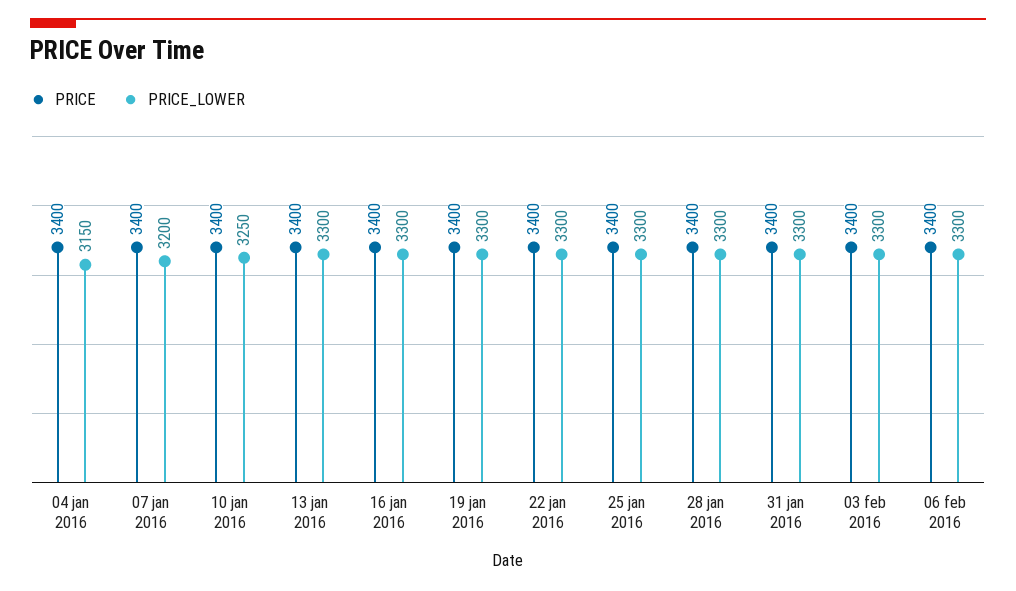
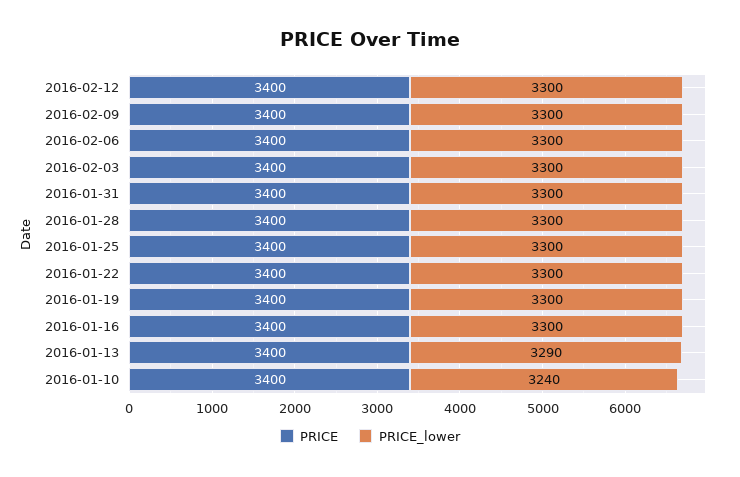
PRICE, 04 jan 2016: 3400 -> none
PRICE_LOWER, 04 jan 2016: 3150 -> none
PRICE, 07 jan 2016: 3400 -> none
PRICE_LOWER, 07 jan 2016: 3200 -> none
PRICE_LOWER, 10 jan 2016: 3250 -> 3240
PRICE_LOWER, 13 jan 2016: 3300 -> 3290
PRICE, 2016-02-12: none -> 3400
PRICE_LOWER, 2016-02-12: none -> 3300
PRICE, 2016-02-09: none -> 3400
PRICE_LOWER, 2016-02-09: none -> 3300

